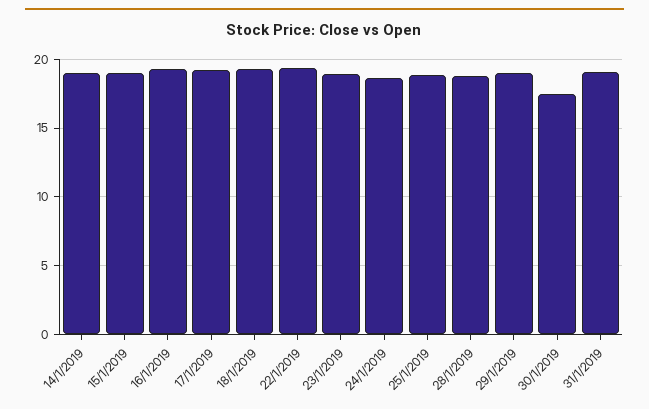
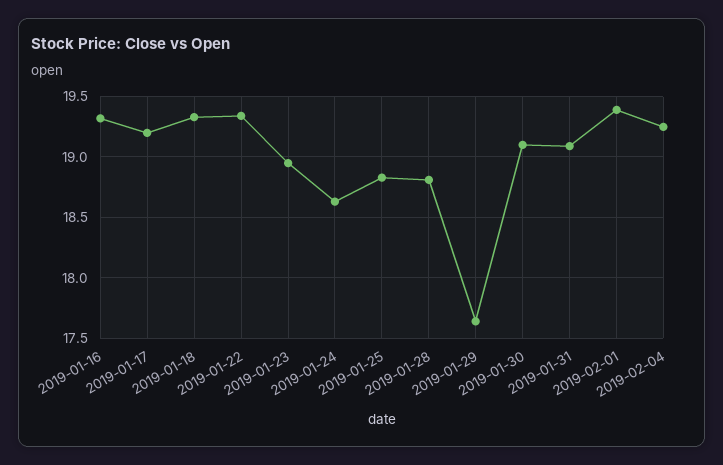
14/1/2019: 19 -> none
15/1/2019: 19 -> none
29/1/2019: 19 -> 17.65
30/1/2019: 17.5 -> 19.1
2019-02-01: none -> 19.4
2019-02-04: none -> 19.25

